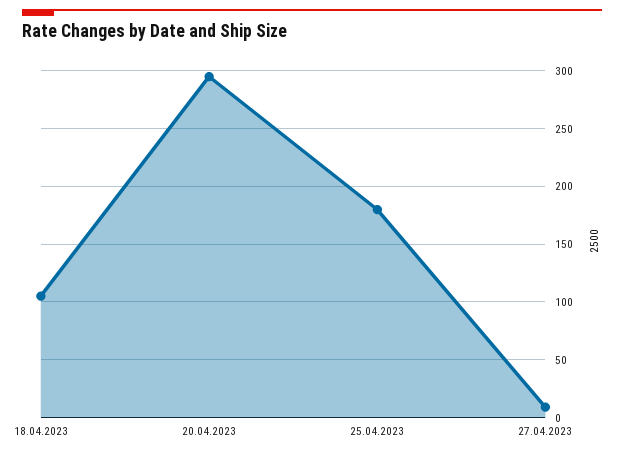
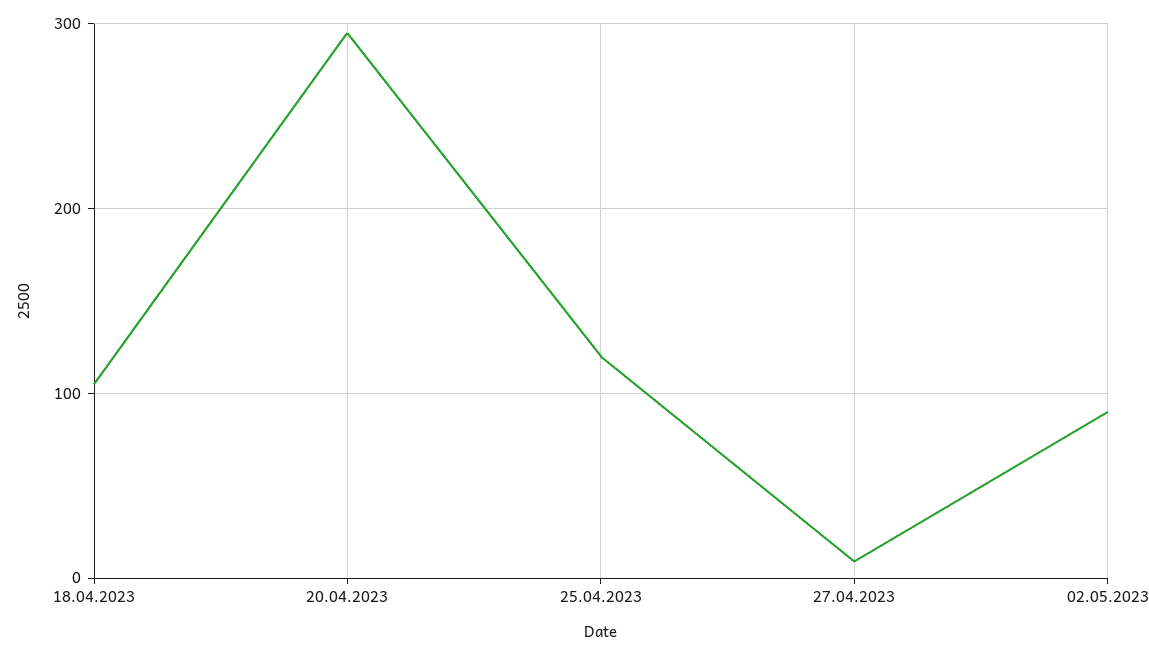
25.04.2023: 180 -> 120
02.05.2023: none -> 90

